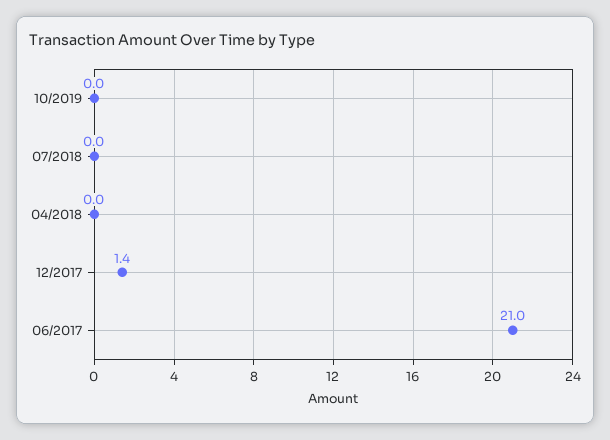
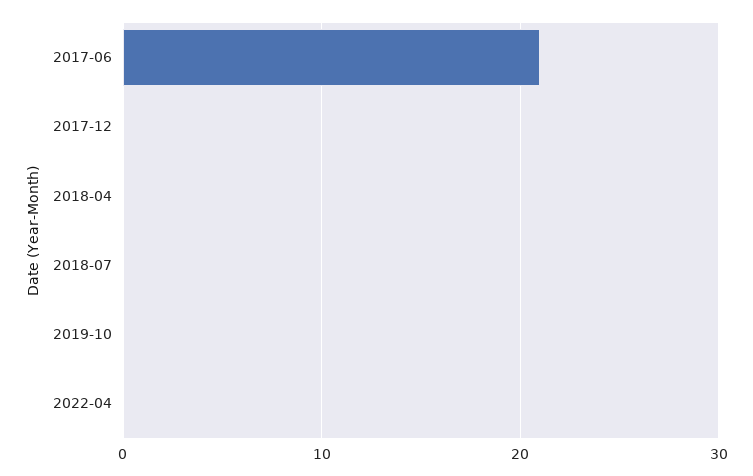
12/2017: 1.4 -> 0
2022-04: none -> 0

